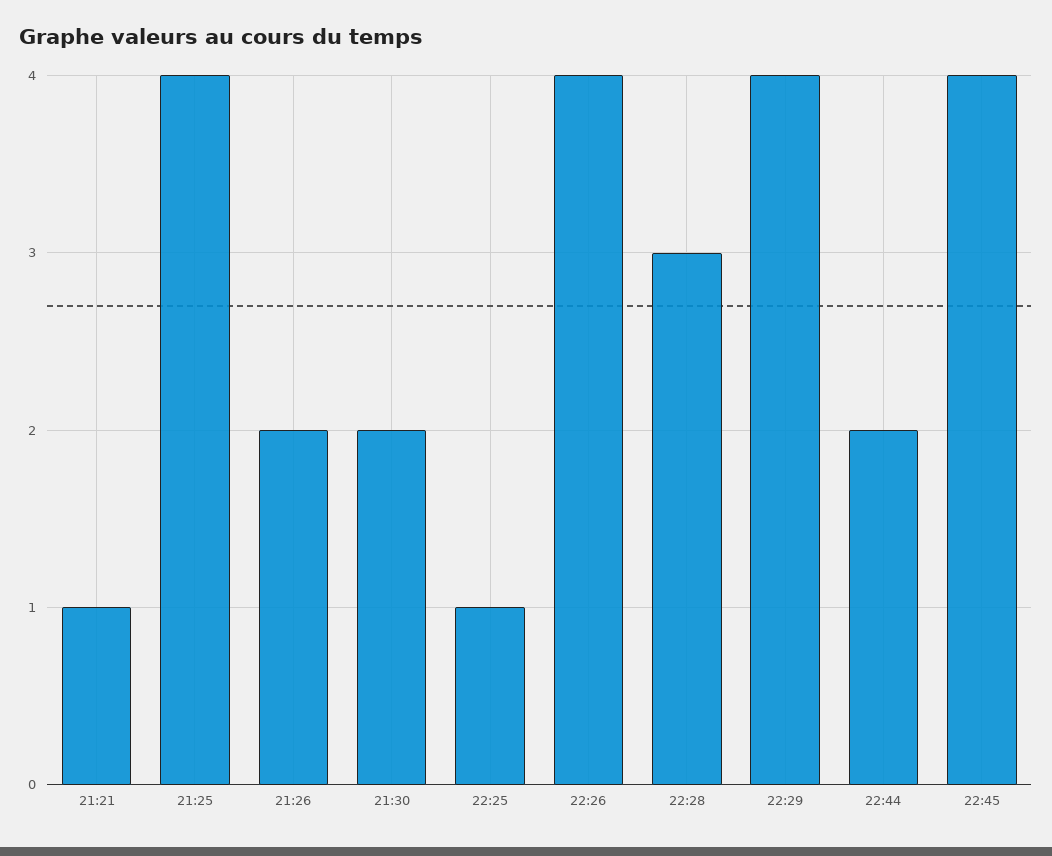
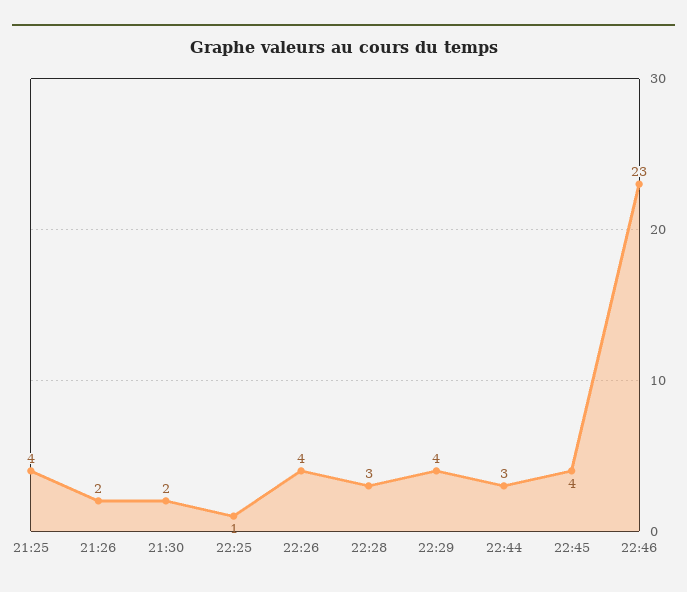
21:21: 1 -> none
22:44: 2 -> 3
22:46: none -> 23

